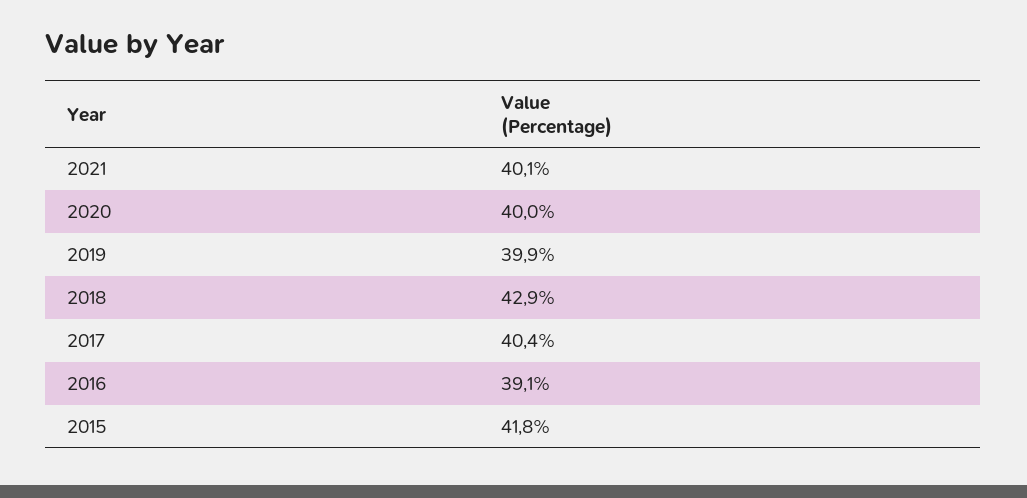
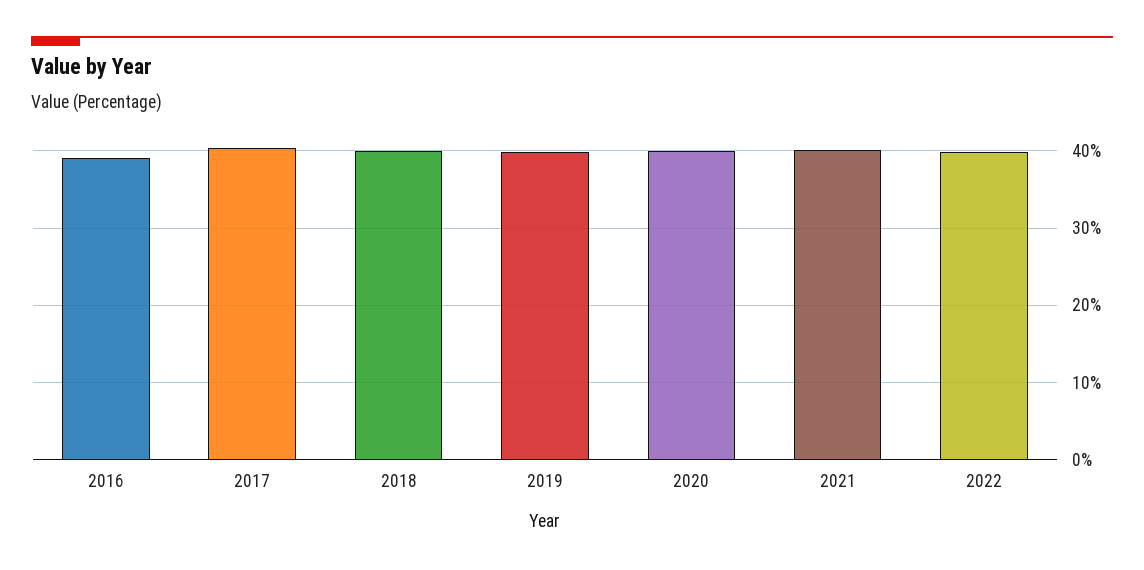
2018: 42.9 -> 40
2015: 41.8 -> none
2022: none -> 40

